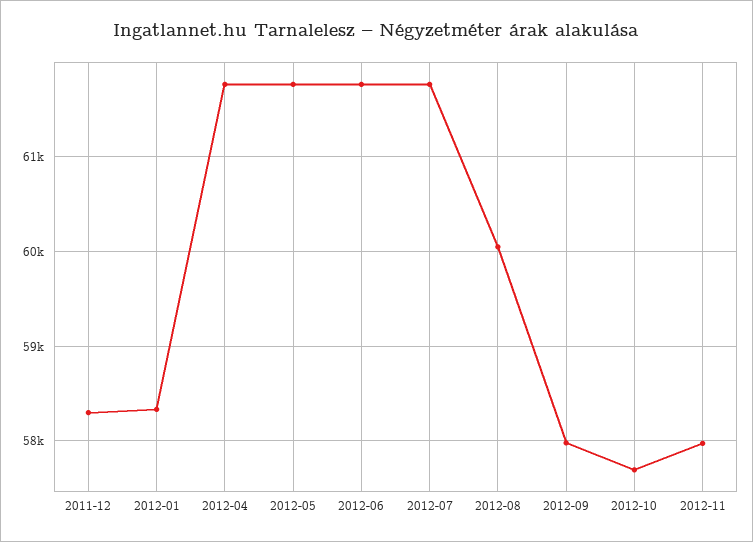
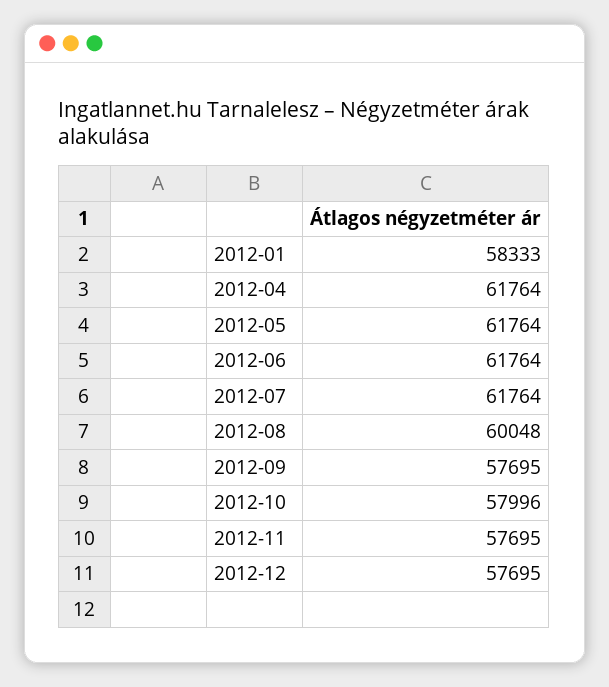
2011-12: 58300 -> none
2012-09: 58000 -> 57695
2012-10: 57700 -> 57996
2012-11: 58000 -> 57695
2012-12: none -> 57695

